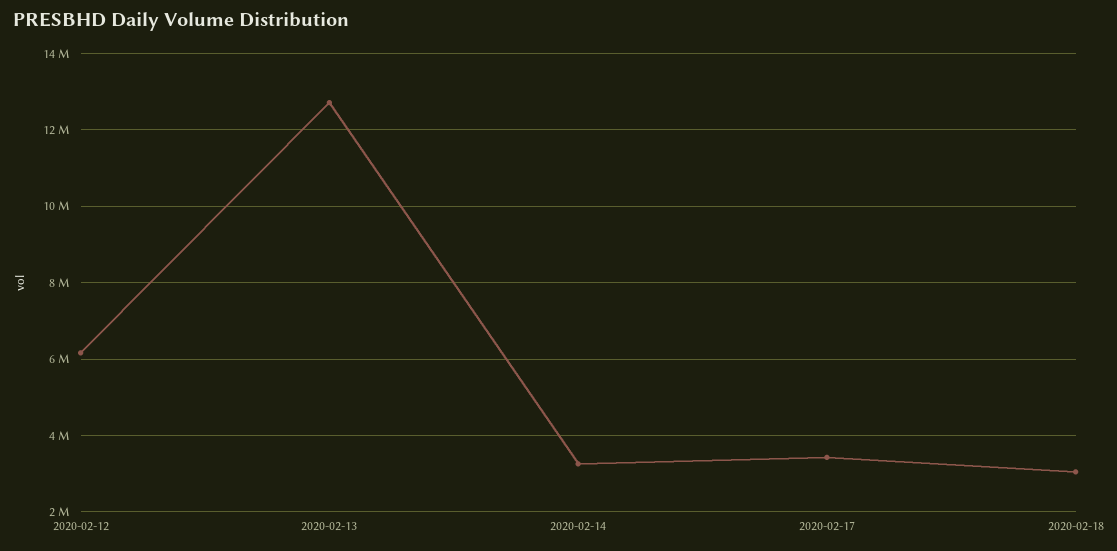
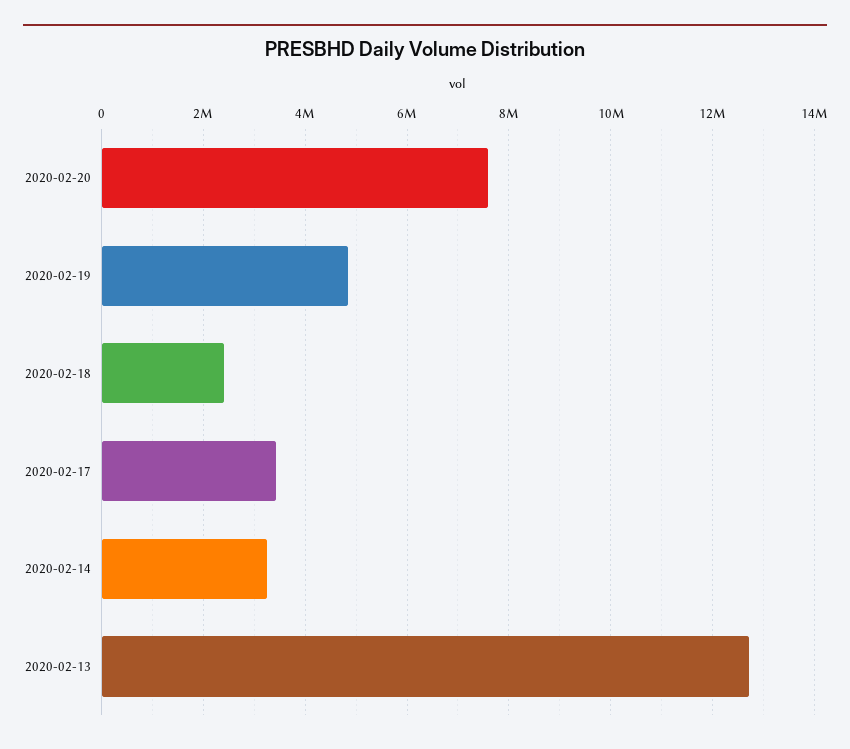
2020-02-12: 6200000 -> none
2020-02-18: 3000000 -> 2400000
2020-02-20: none -> 7600000
2020-02-19: none -> 4800000

